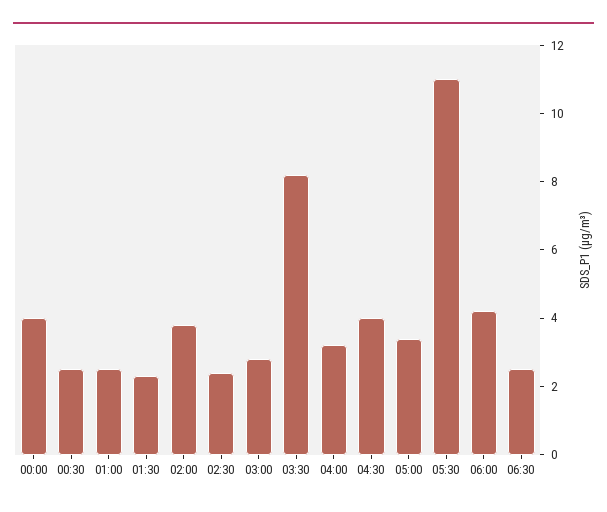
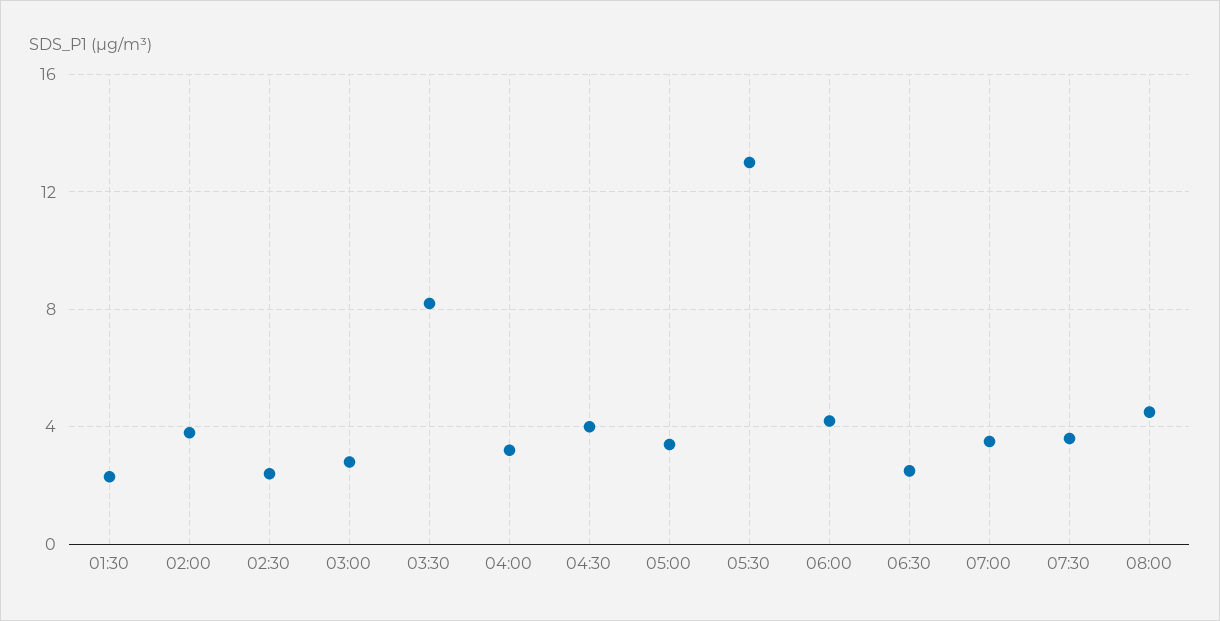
00:00: 4 -> none
00:30: 2.5 -> none
01:00: 2.5 -> none
05:30: 11 -> 13
07:00: none -> 3.5
07:30: none -> 3.5
08:00: none -> 4.5

